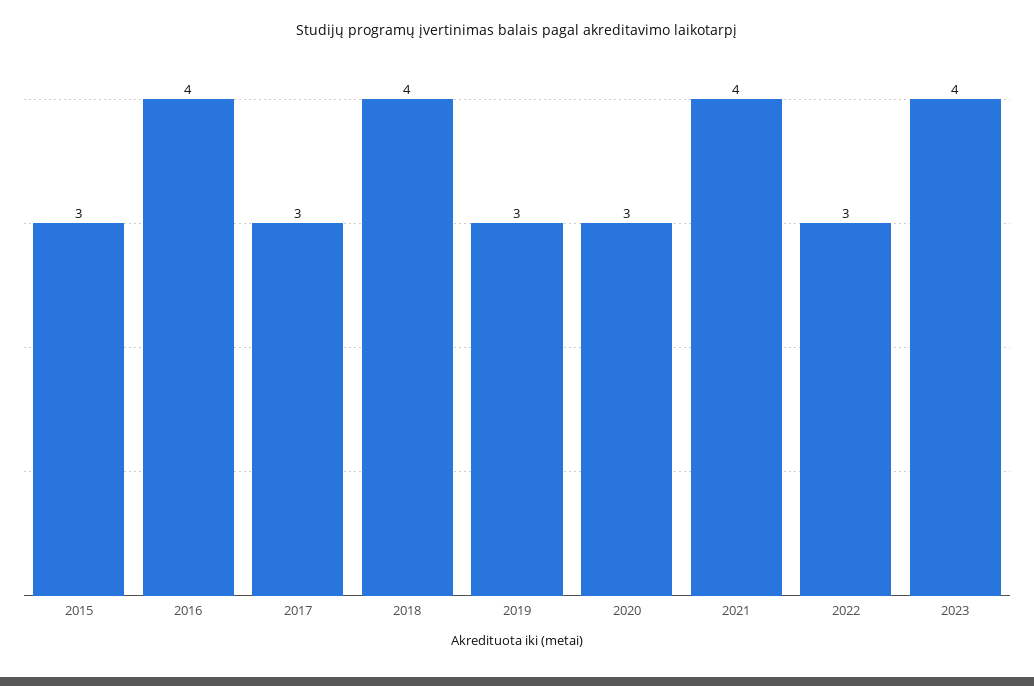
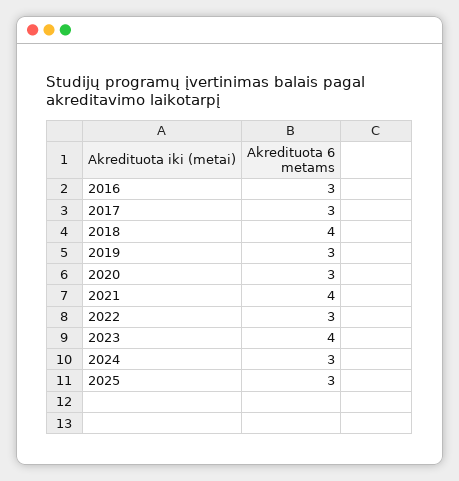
2015: 3 -> none
2016: 4 -> 3
2024: none -> 3
2025: none -> 3

